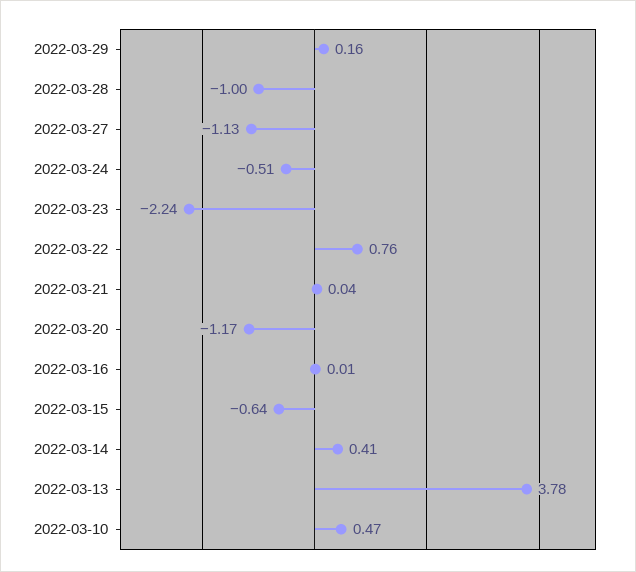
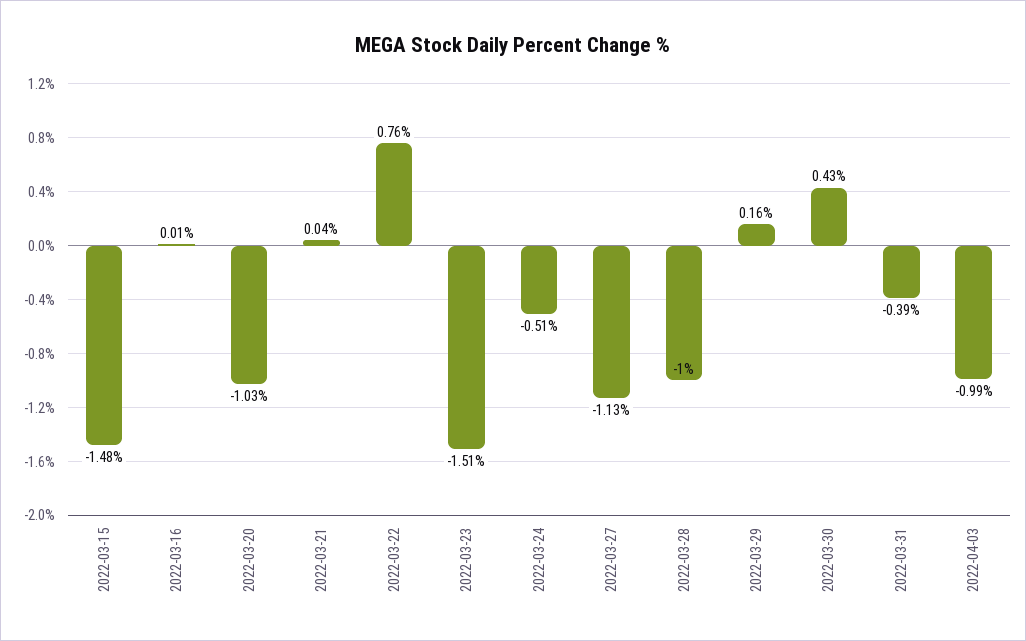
2022-03-23: -2.24 -> -1.51
2022-03-20: -1.17 -> -1.03
2022-03-15: -0.64 -> -1.48
2022-03-14: 0.41 -> none
2022-03-13: 3.78 -> none
2022-03-10: 0.47 -> none
2022-03-30: none -> 0.43
2022-03-31: none -> -0.39
2022-04-03: none -> -0.99

